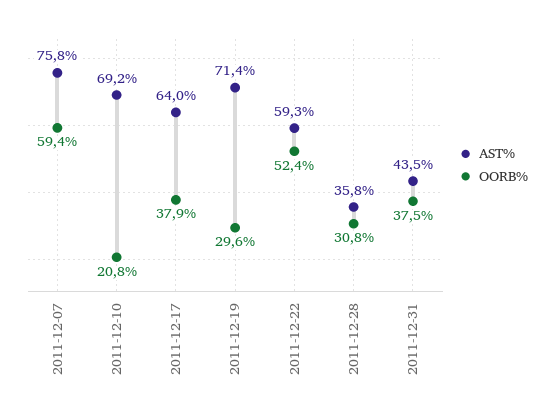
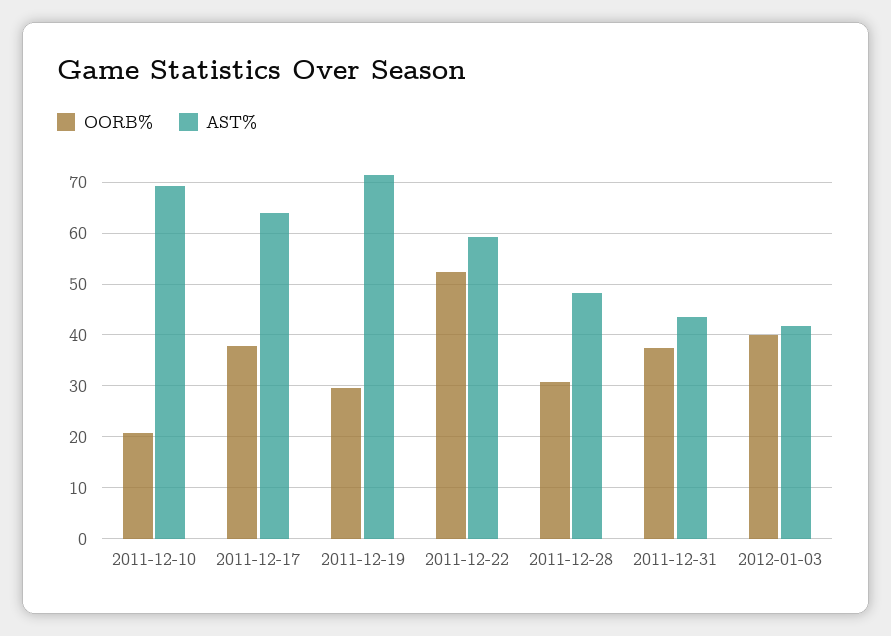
AST%, 2011-12-07: 75.8 -> none
OORB%, 2011-12-07: 59.4 -> none
AST%, 2011-12-28: 35.8 -> 48
OORB%, 2012-01-03: none -> 40
AST%, 2012-01-03: none -> 42

